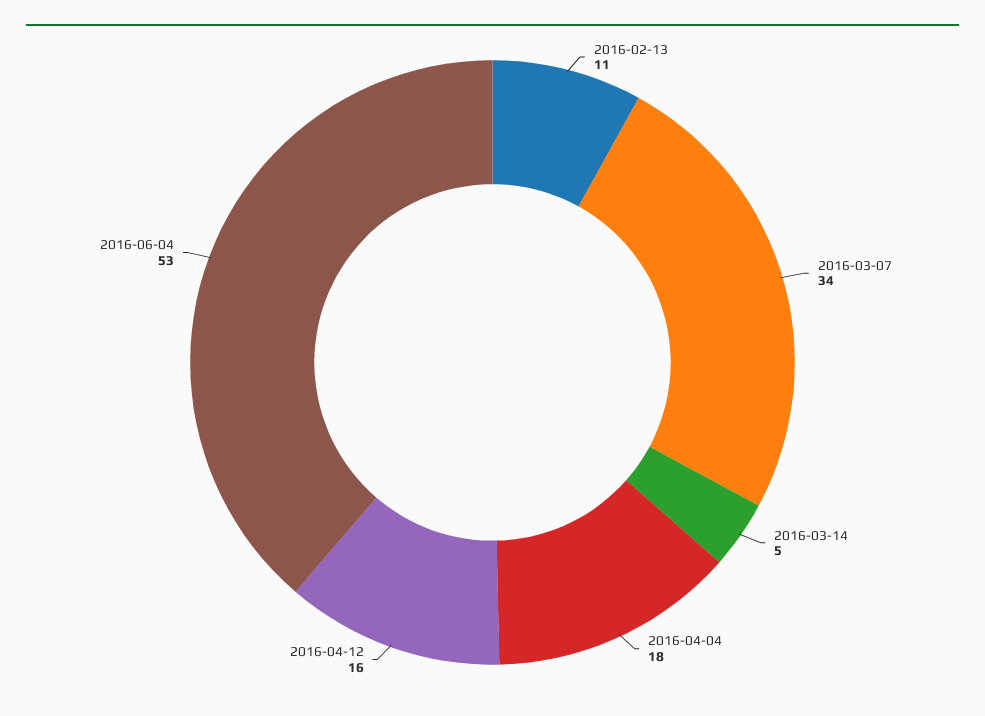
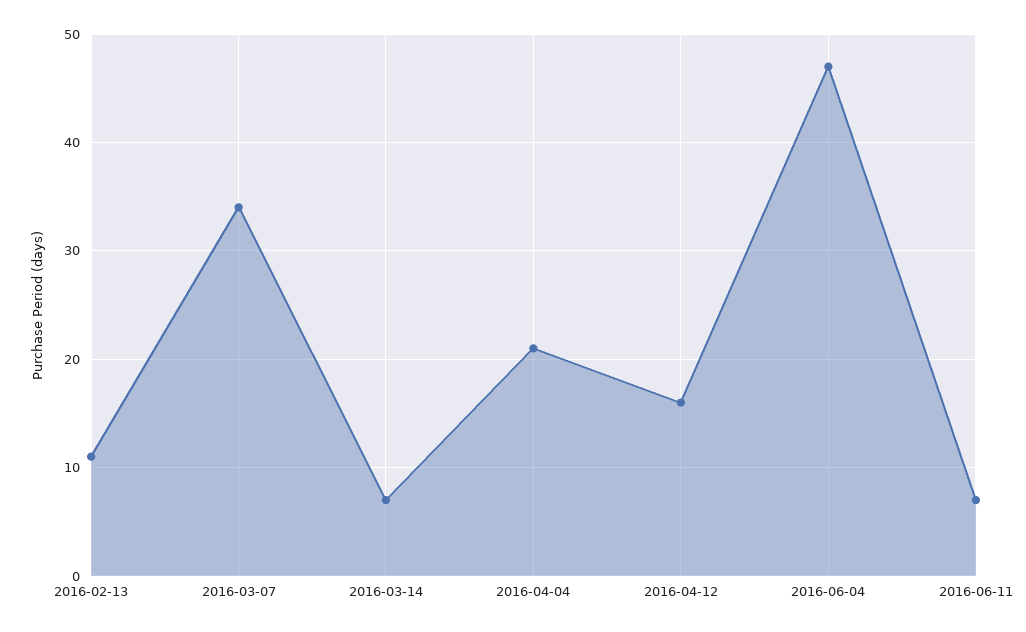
2016-03-14: 5 -> 7
2016-04-04: 18 -> 21
2016-06-04: 53 -> 47
2016-06-11: none -> 7

